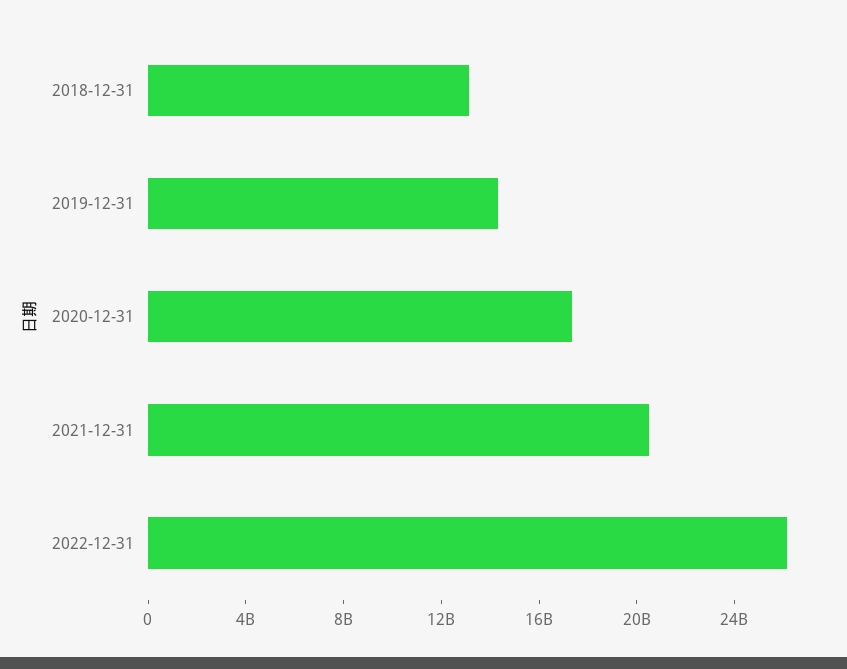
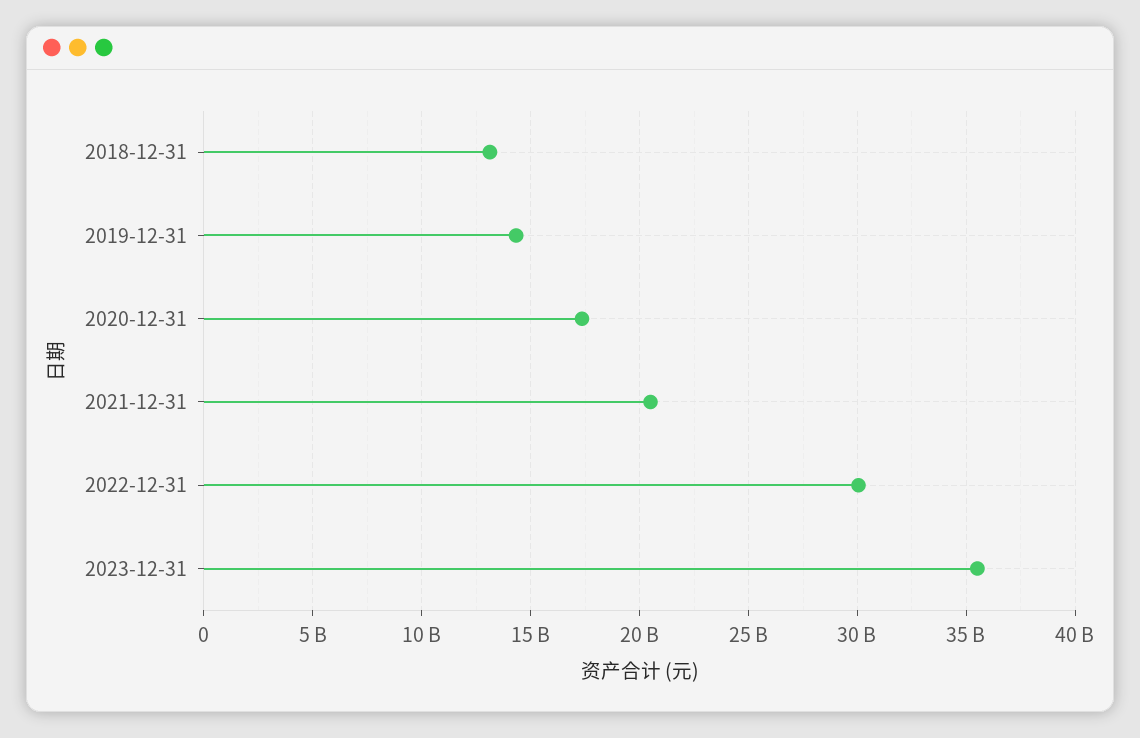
2022-12-31: 26000000000 -> 30000000000
2023-12-31: none -> 35500000000

